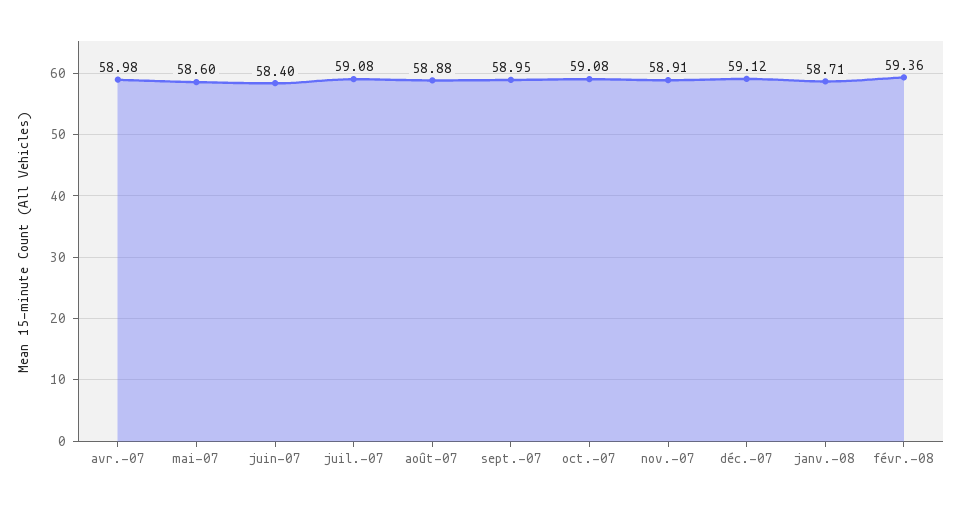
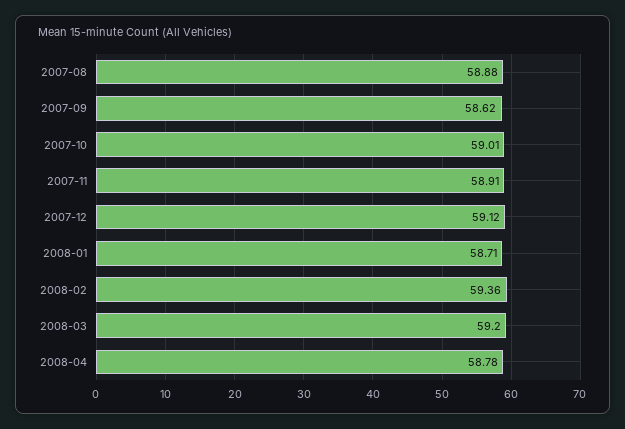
avr.-07: 58.98 -> none
mai-07: 58.6 -> none
juin-07: 58.4 -> none
juil.-07: 59.08 -> none
sept.-07: 58.95 -> 58.62
oct.-07: 59.08 -> 59.01
2008-03: none -> 59.2
2008-04: none -> 58.78

